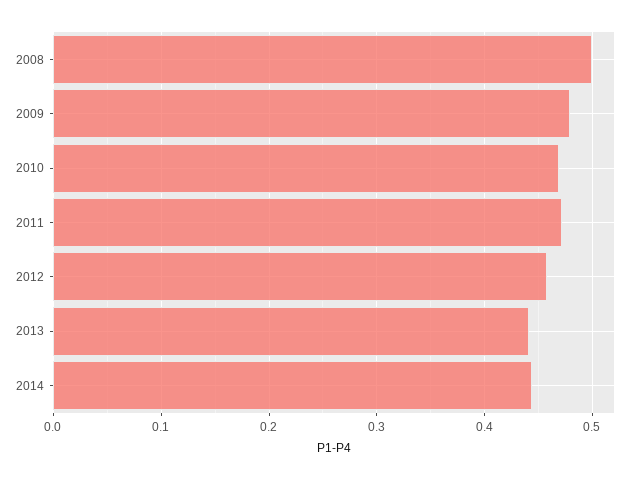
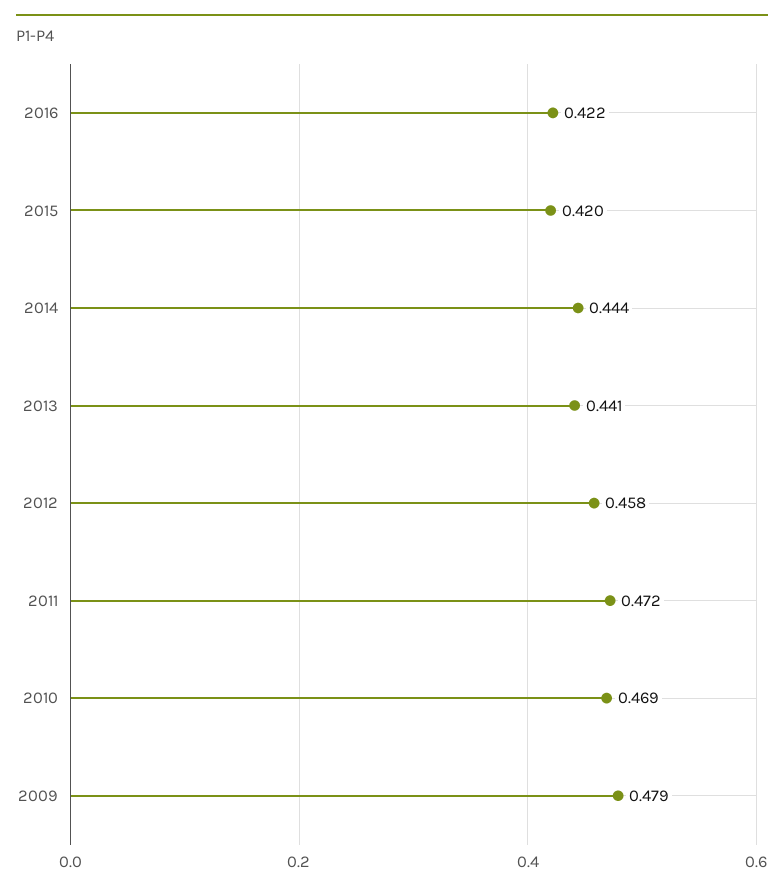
2008: 0.5 -> none
2016: none -> 0.422
2015: none -> 0.42

